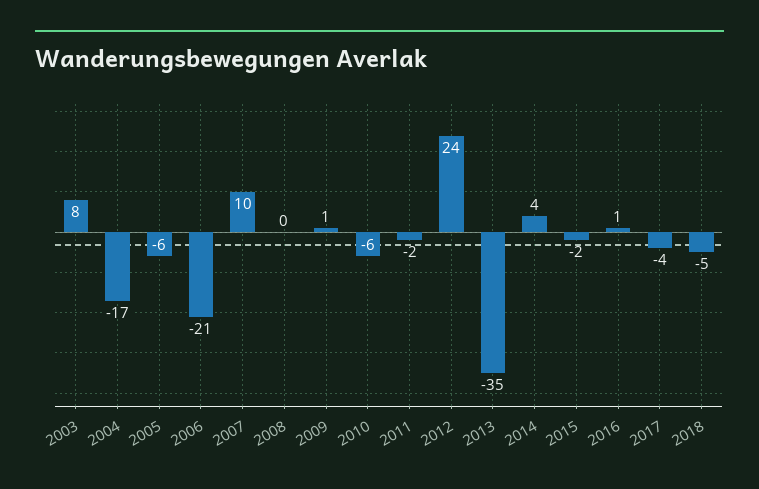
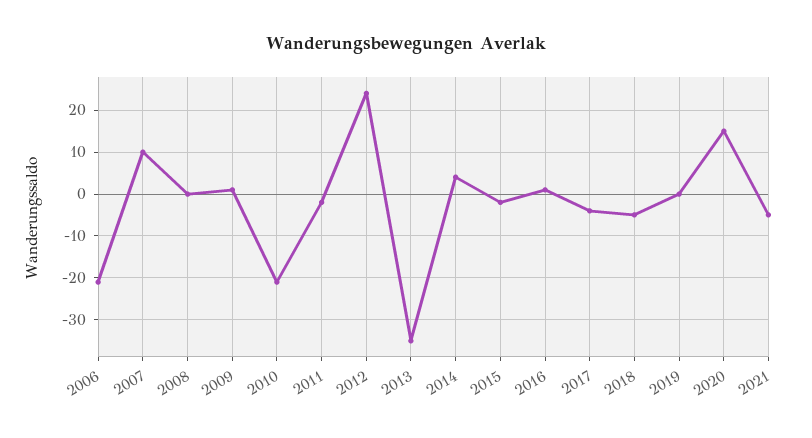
2003: 8 -> none
2004: -17 -> none
2005: -6 -> none
2010: -6 -> -20
2019: none -> 0
2020: none -> 15
2021: none -> -5

